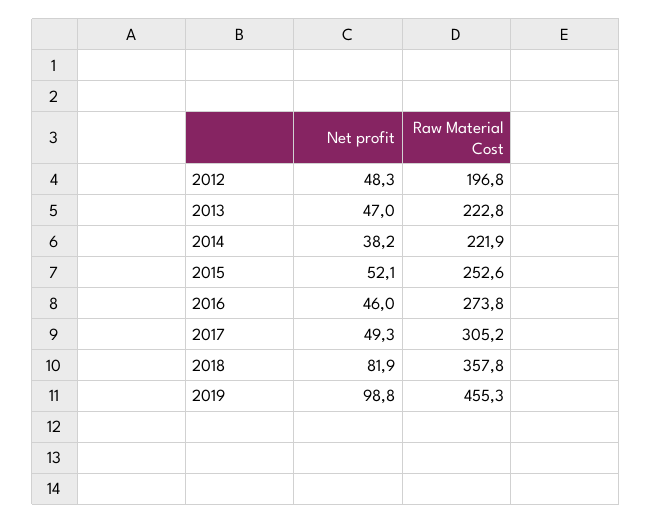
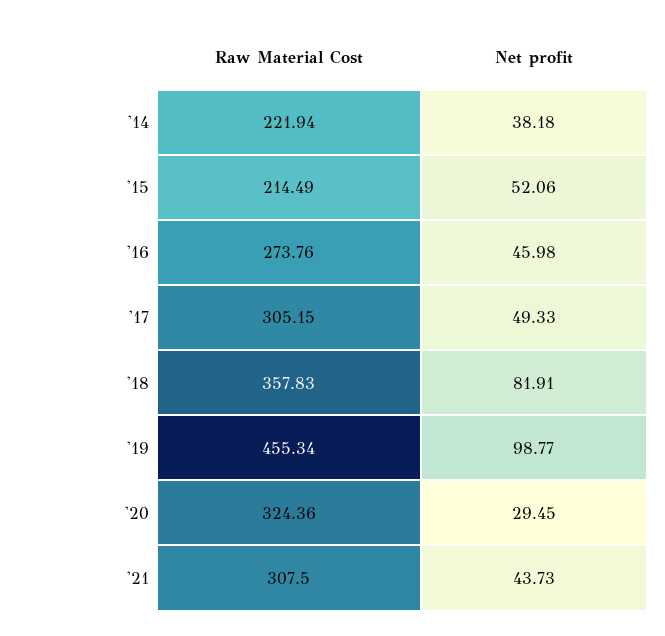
Net profit, 2012: 48.3 -> none
Raw Material Cost, 2012: 196.8 -> none
Net profit, 2013: 47 -> none
Raw Material Cost, 2013: 222.8 -> none
Raw Material Cost, 2015: 252.6 -> 214.49
Raw Material Cost, '20: none -> 324.36
Net profit, '20: none -> 29.45
Raw Material Cost, '21: none -> 307.5
Net profit, '21: none -> 43.73

